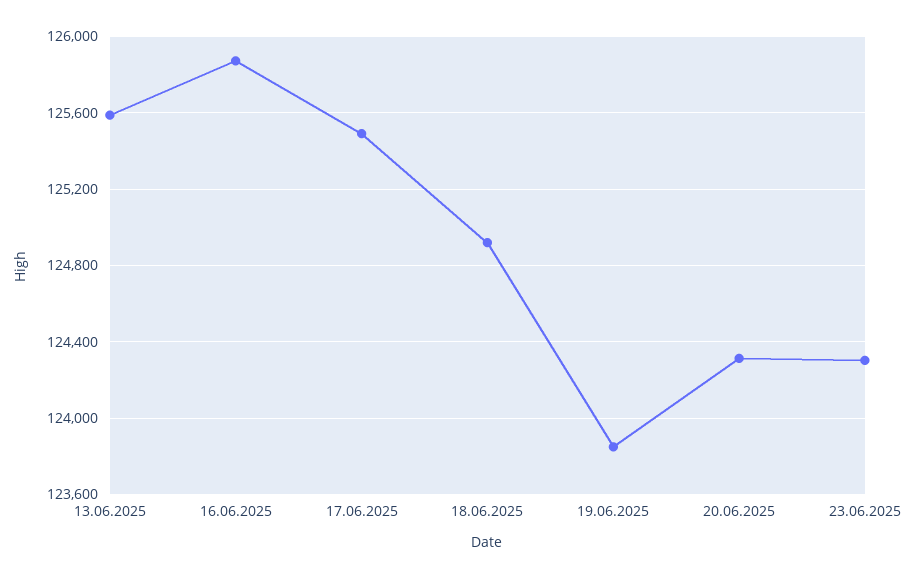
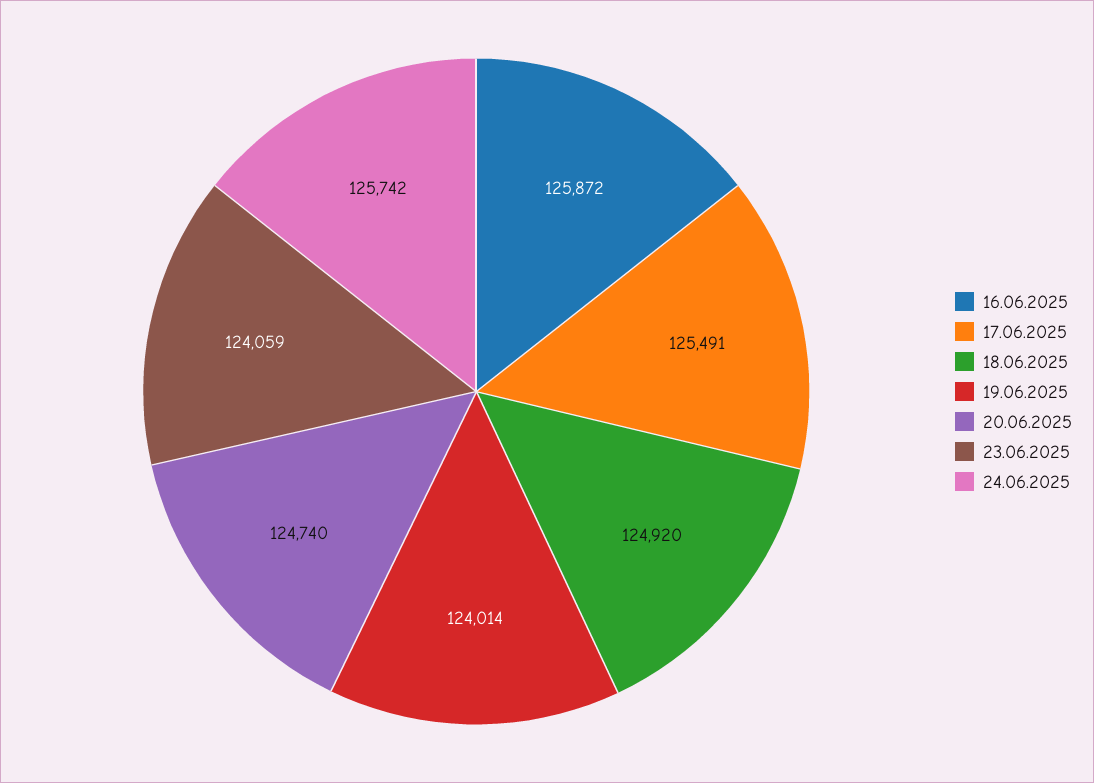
13.06.2025: 125600 -> none
19.06.2025: 123850 -> 124014
20.06.2025: 124300 -> 124740
23.06.2025: 124300 -> 124059
24.06.2025: none -> 125742

